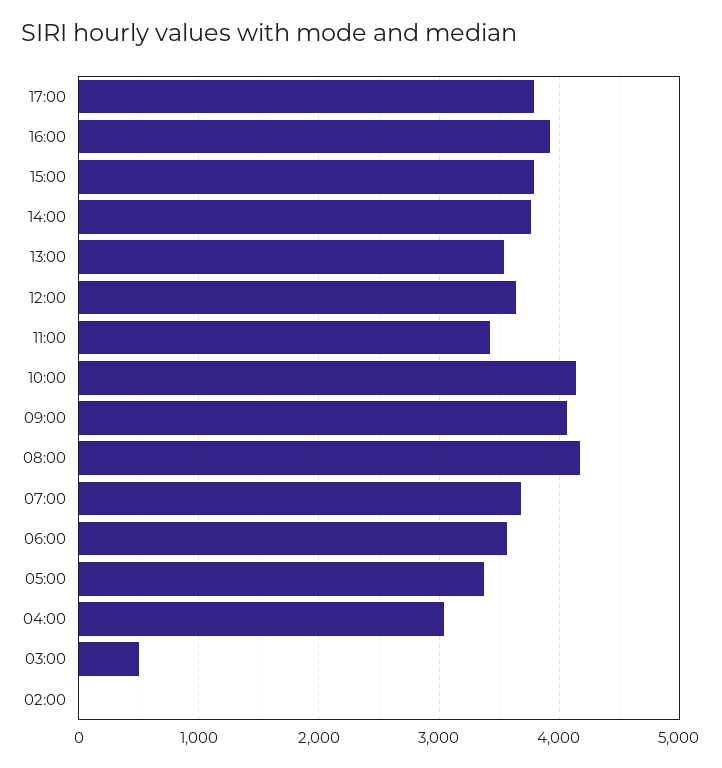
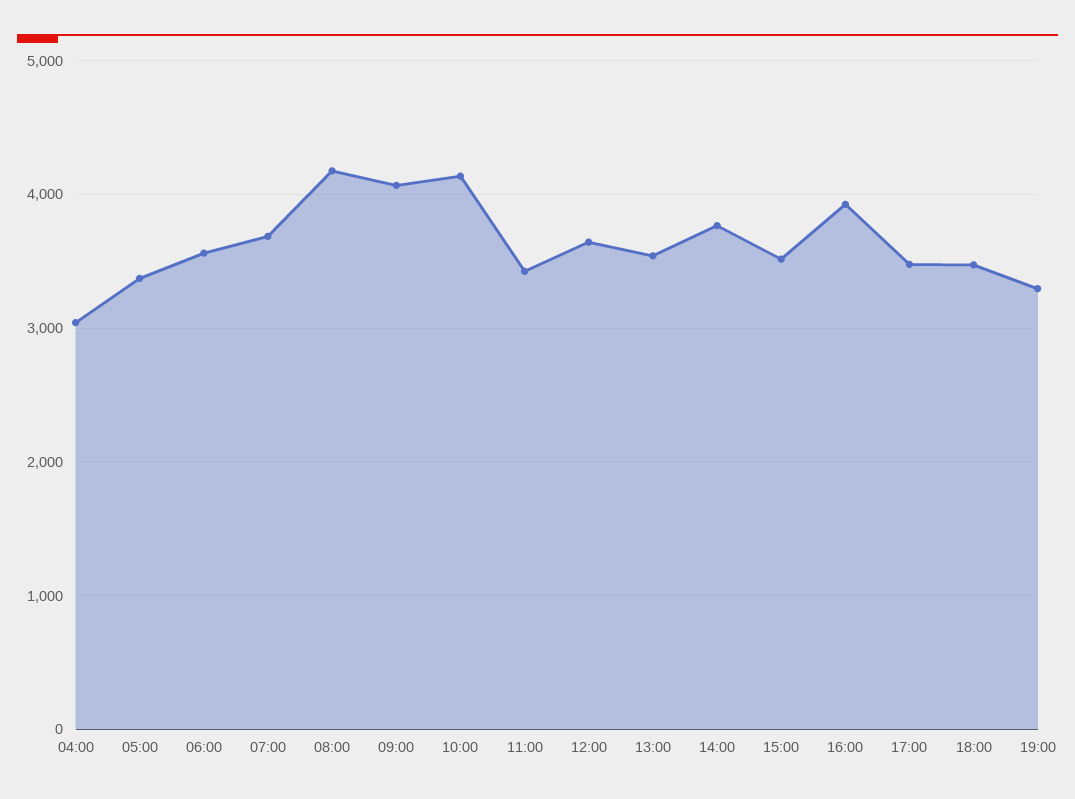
17:00: 3800 -> 3500
15:00: 3800 -> 3500
03:00: 500 -> none
02:00: 0 -> none
18:00: none -> 3500
19:00: none -> 3300

